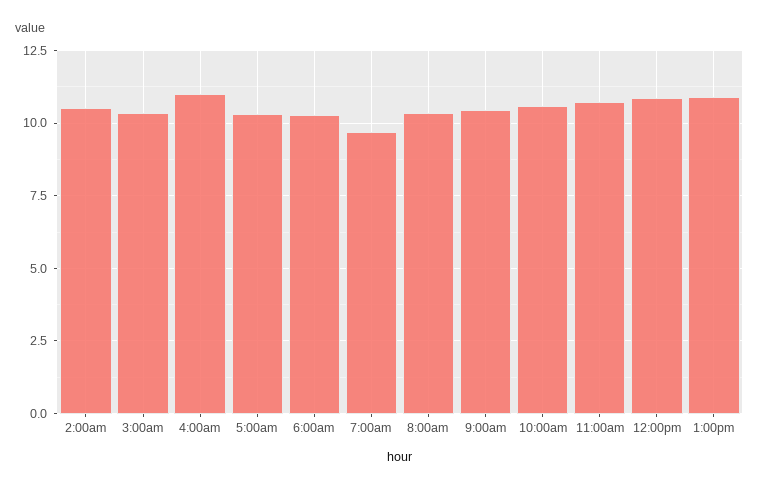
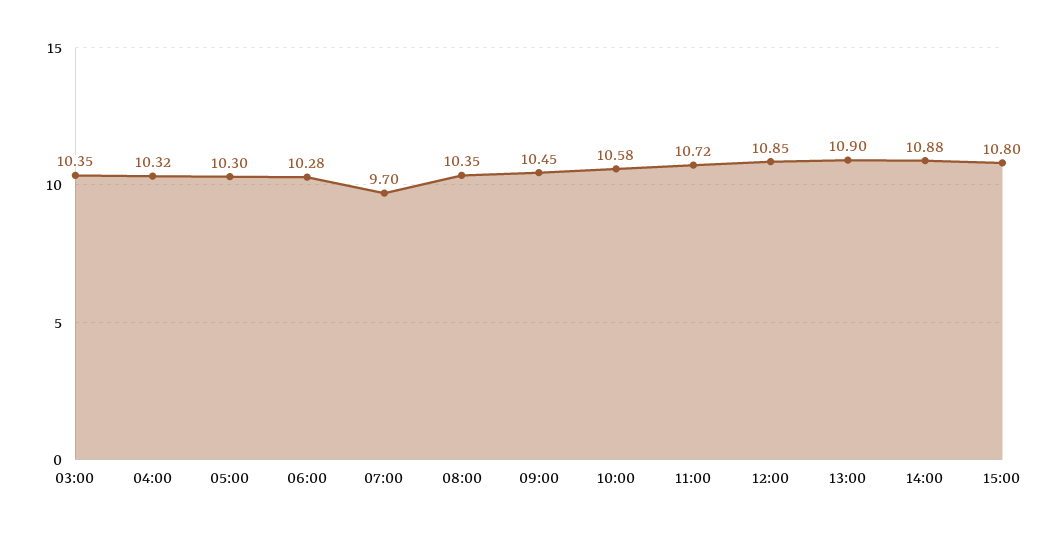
2:00am: 10.5 -> none
4:00am: 11 -> 10.32
14:00: none -> 10.88
15:00: none -> 10.8

